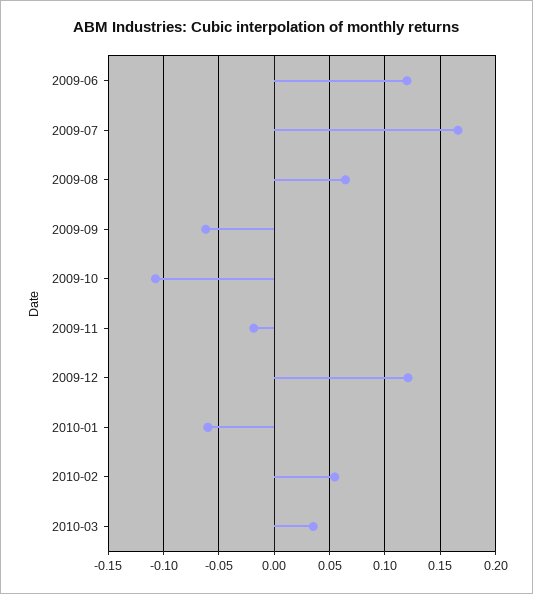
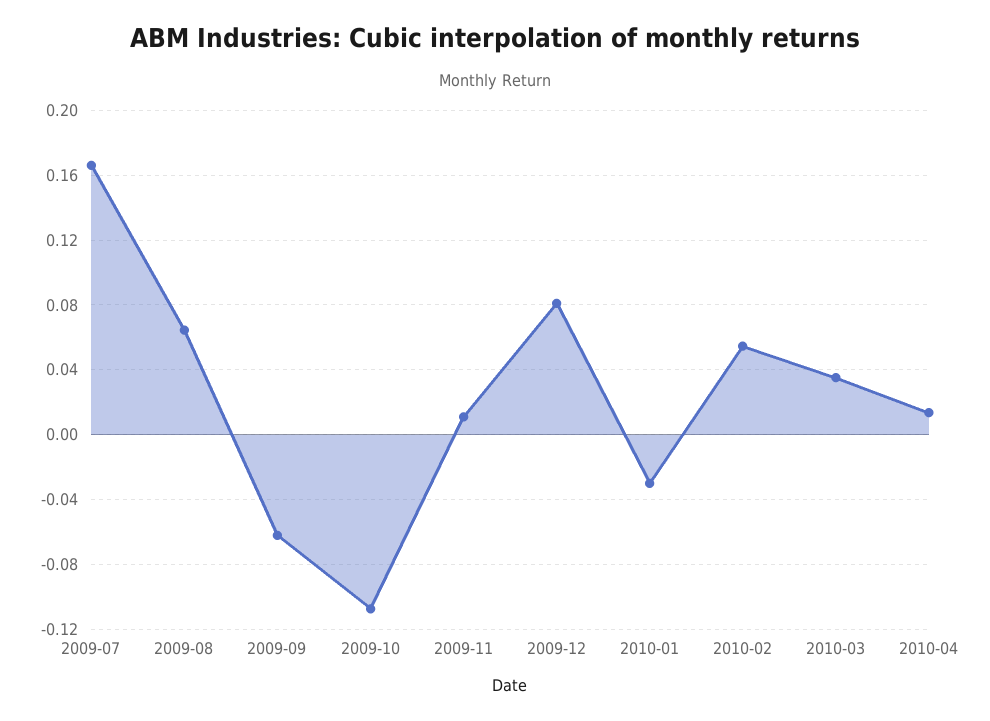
2009-06: 0.12 -> none
2009-11: -0.02 -> 0.01
2009-12: 0.12 -> 0.08
2010-01: -0.06 -> -0.03
2010-04: none -> 0.015

